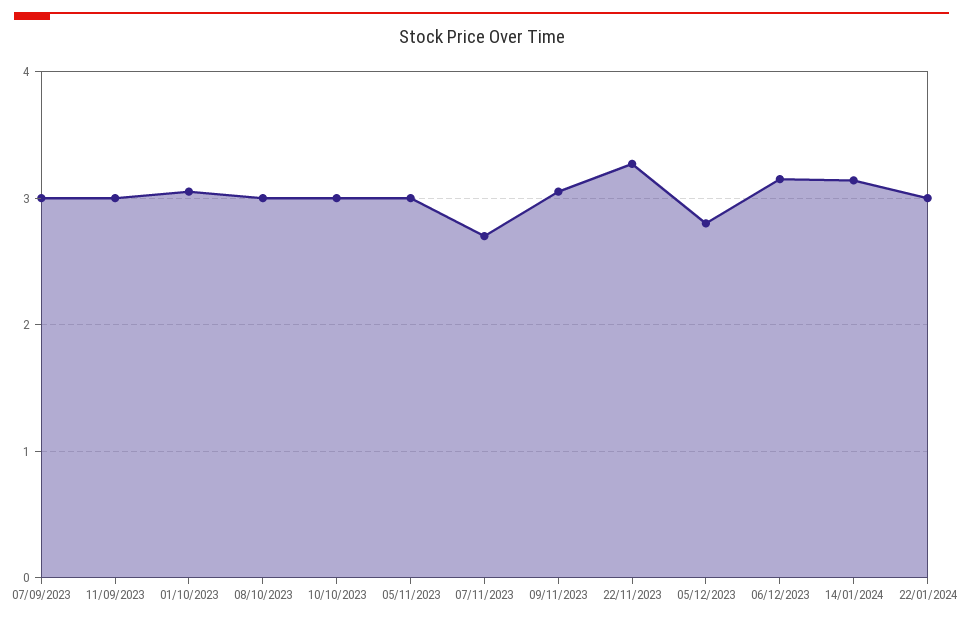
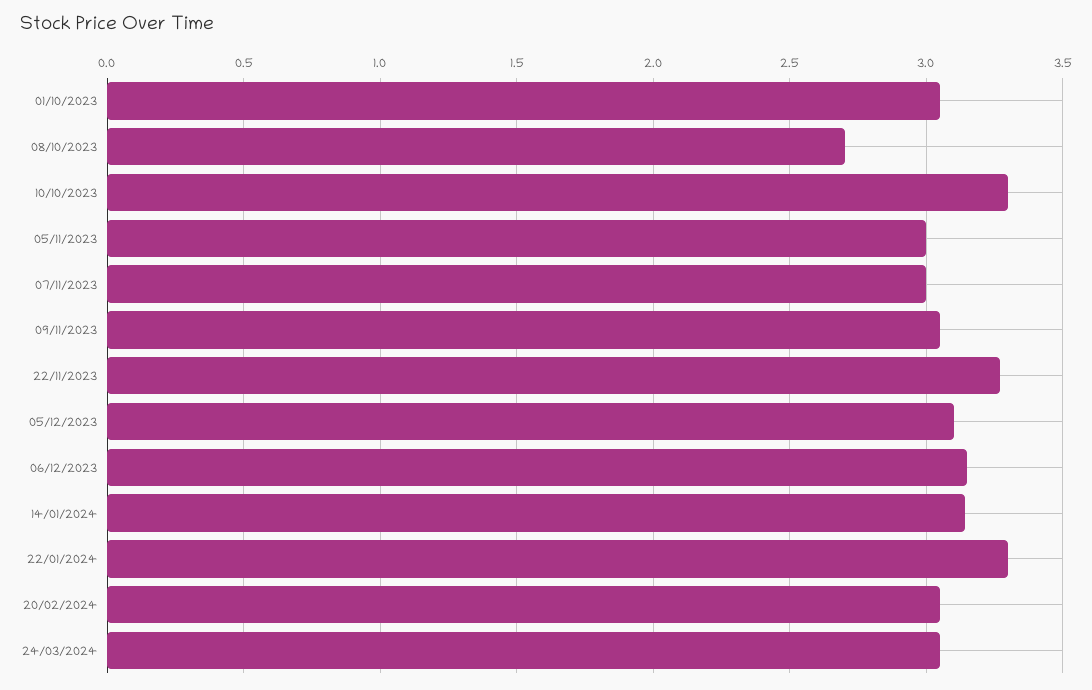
07/09/2023: 3 -> none
11/09/2023: 3 -> none
08/10/2023: 3 -> 2.7
10/10/2023: 3 -> 3.3
07/11/2023: 2.7 -> 3
05/12/2023: 2.8 -> 3.1
22/01/2024: 3 -> 3.3
20/02/2024: none -> 3.05
24/03/2024: none -> 3.05

